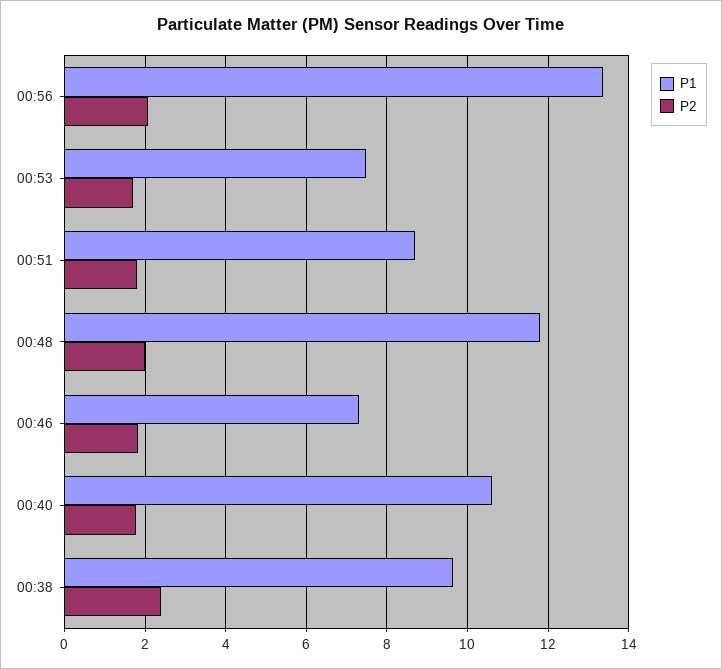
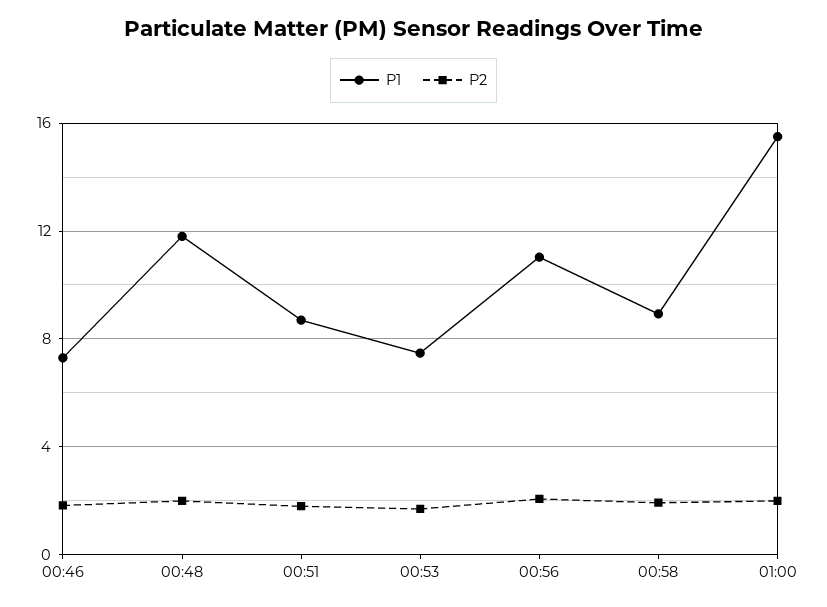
P1, 00:56: 13.4 -> 11
P1, 00:40: 10.6 -> none
P2, 00:40: 1.8 -> none
P1, 00:38: 9.6 -> none
P2, 00:38: 2.4 -> none
P1, 00:58: none -> 9
P2, 00:58: none -> 2
P1, 01:00: none -> 15.5
P2, 01:00: none -> 2

